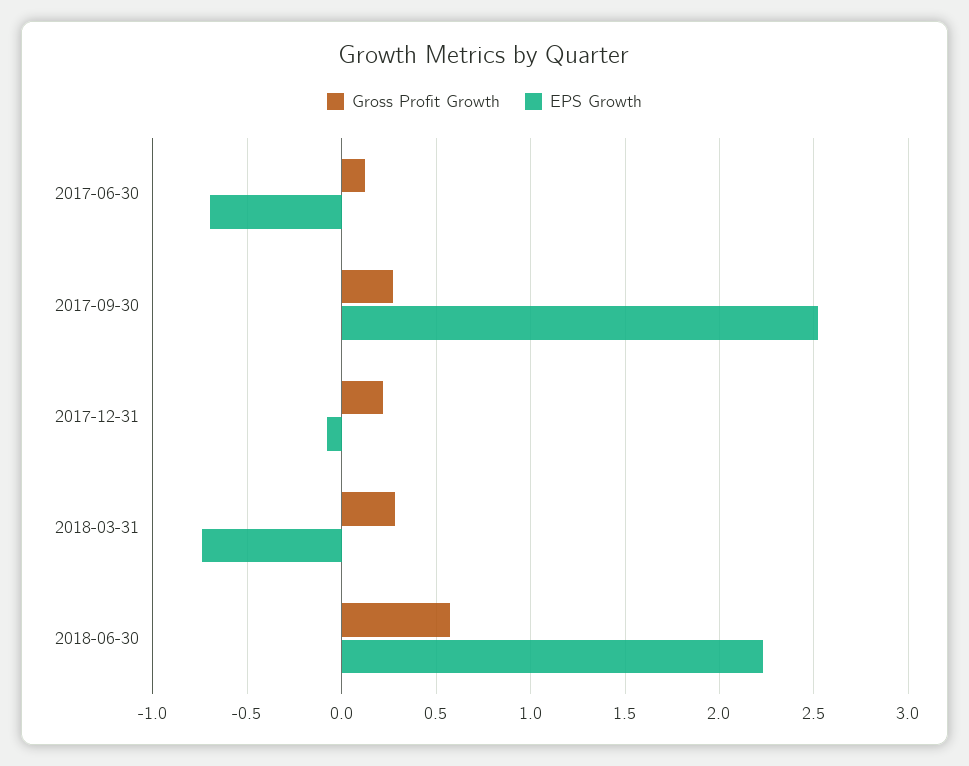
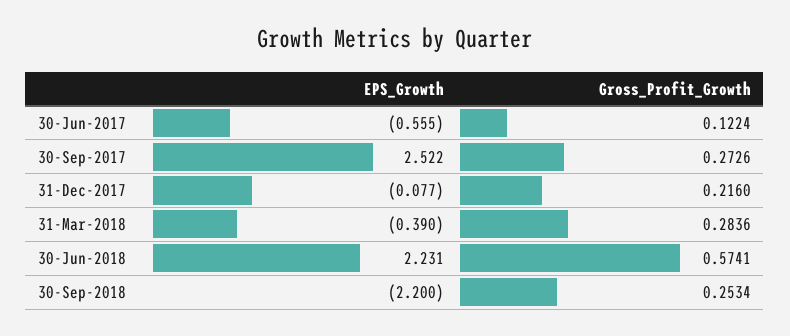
EPS Growth, 2017-06-30: -0.7 -> -0.555
EPS Growth, 2018-03-31: -0.75 -> -0.39
EPS Growth, 30-Sep-2018: none -> -2.2
Gross Profit Growth, 30-Sep-2018: none -> 0.2534

